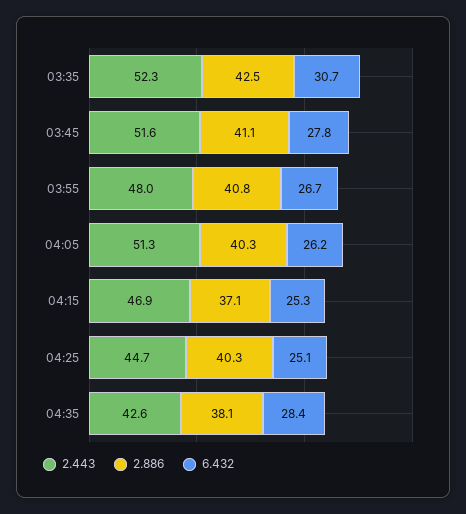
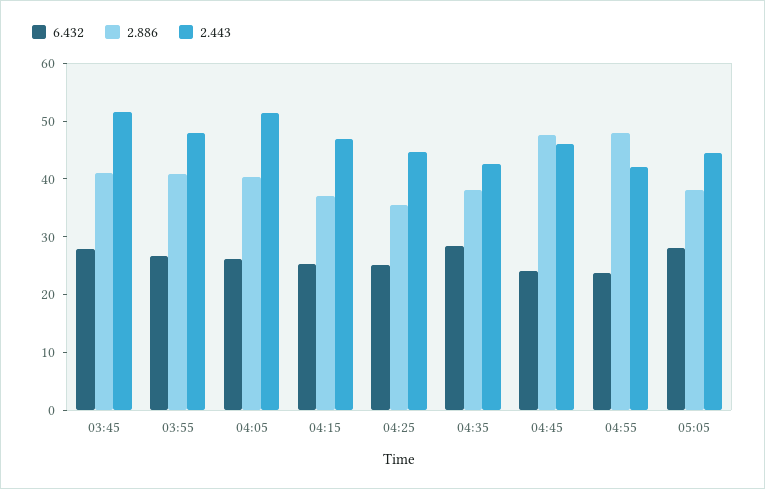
2.443, 03:35: 52.3 -> none
2.886, 03:35: 42.5 -> none
6.432, 03:35: 30.7 -> none
2.886, 04:25: 40.3 -> 36
6.432, 04:45: none -> 24
2.886, 04:45: none -> 48
2.443, 04:45: none -> 46
6.432, 04:55: none -> 24
2.886, 04:55: none -> 48
2.443, 04:55: none -> 42
6.432, 05:05: none -> 28
2.886, 05:05: none -> 38
2.443, 05:05: none -> 44

